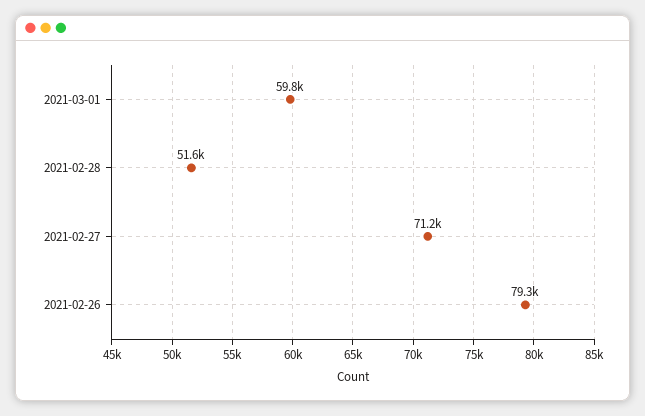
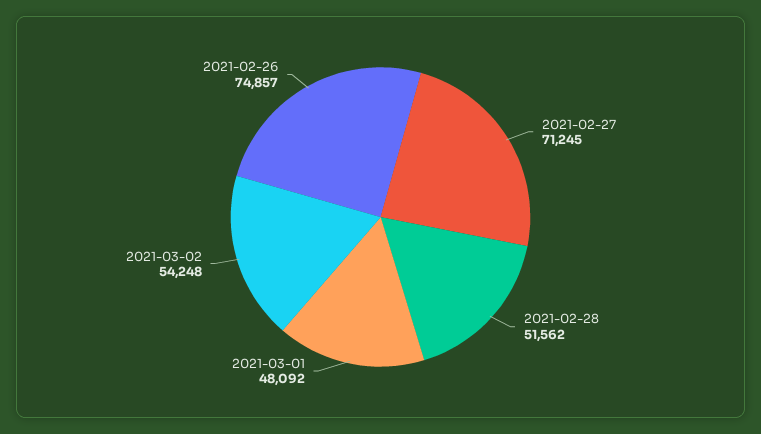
2021-03-01: 59800 -> 48092
2021-02-26: 79300 -> 74857
2021-03-02: none -> 54248

